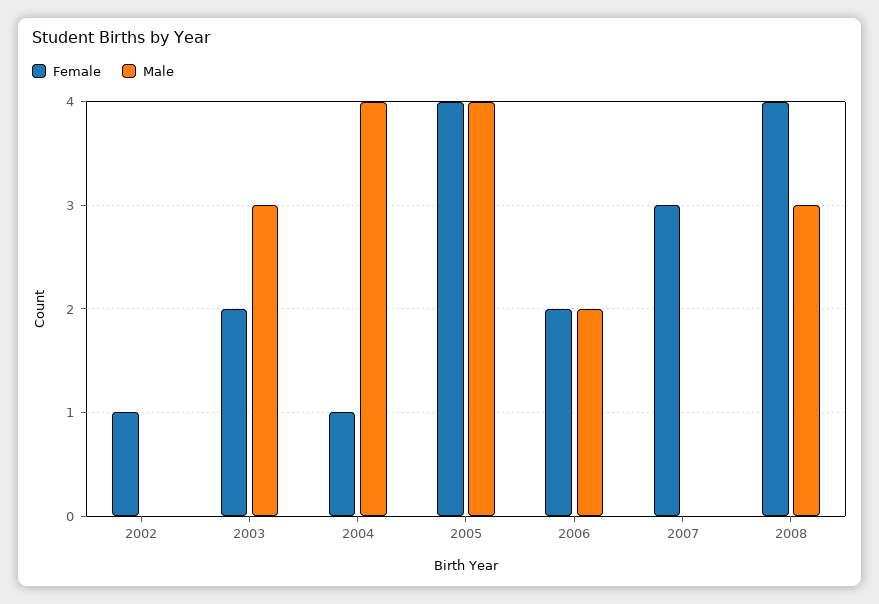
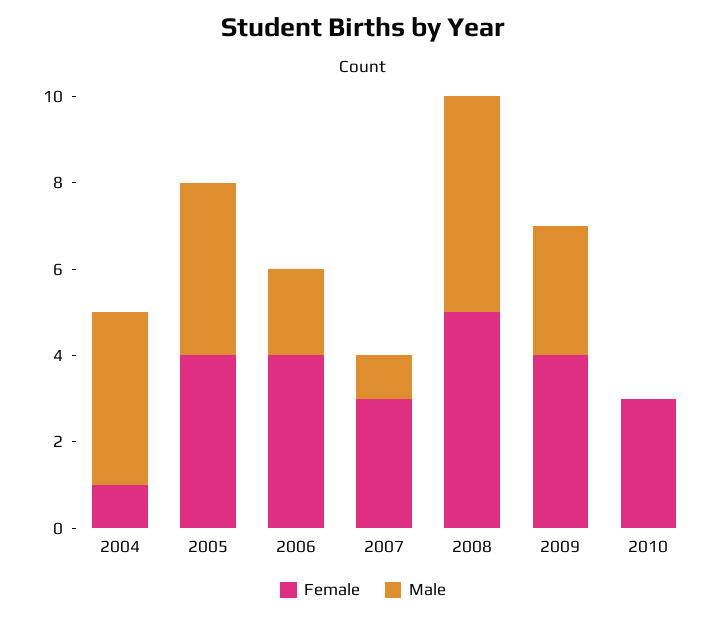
Female, 2002: 1 -> none
Male, 2002: 0 -> none
Female, 2003: 2 -> none
Male, 2003: 3 -> none
Female, 2006: 2 -> 4
Male, 2007: 0 -> 1
Female, 2008: 4 -> 5
Male, 2008: 3 -> 5
Female, 2009: none -> 4
Male, 2009: none -> 3
Female, 2010: none -> 3
Male, 2010: none -> 0

